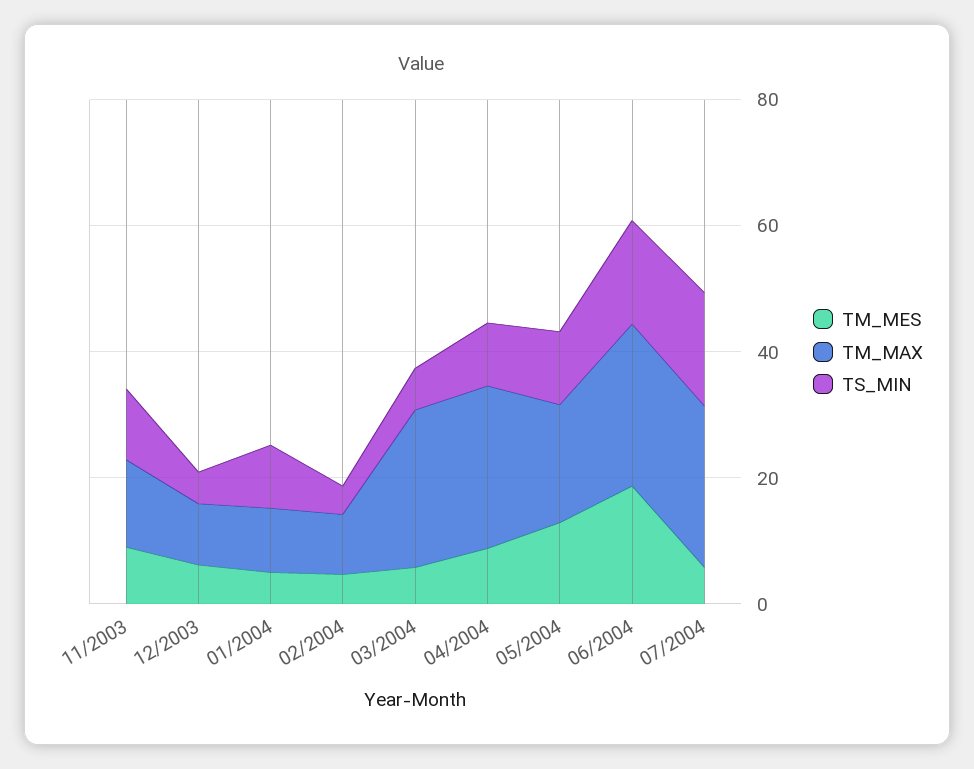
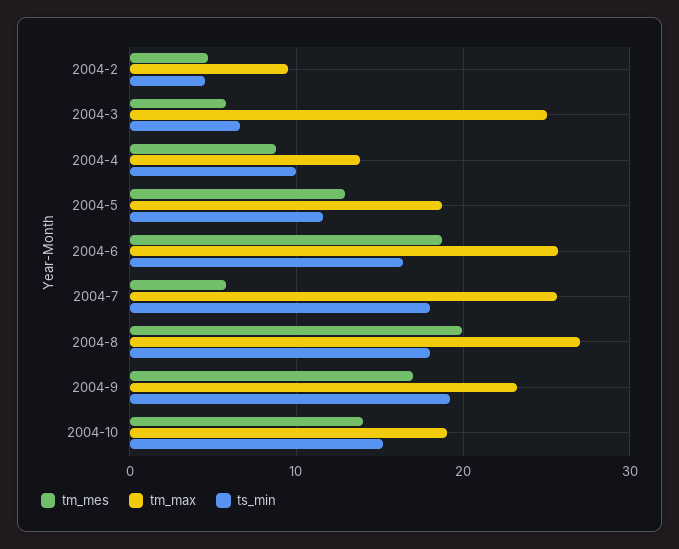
TM_MES, 11/2003: 10 -> none
TM_MAX, 11/2003: 15 -> none
TS_MIN, 11/2003: 10 -> none
TM_MES, 12/2003: 5 -> none
TM_MAX, 12/2003: 10 -> none
TS_MIN, 12/2003: 5 -> none
TM_MES, 01/2004: 5 -> none
TM_MAX, 01/2004: 10 -> none
TS_MIN, 01/2004: 10 -> none
TM_MAX, 04/2004: 25 -> 14
TM_MES, 2004-8: none -> 20
TM_MAX, 2004-8: none -> 27
TS_MIN, 2004-8: none -> 18
TM_MES, 2004-9: none -> 17
TM_MAX, 2004-9: none -> 23
TS_MIN, 2004-9: none -> 19
TM_MES, 2004-10: none -> 14
TM_MAX, 2004-10: none -> 19
TS_MIN, 2004-10: none -> 15

